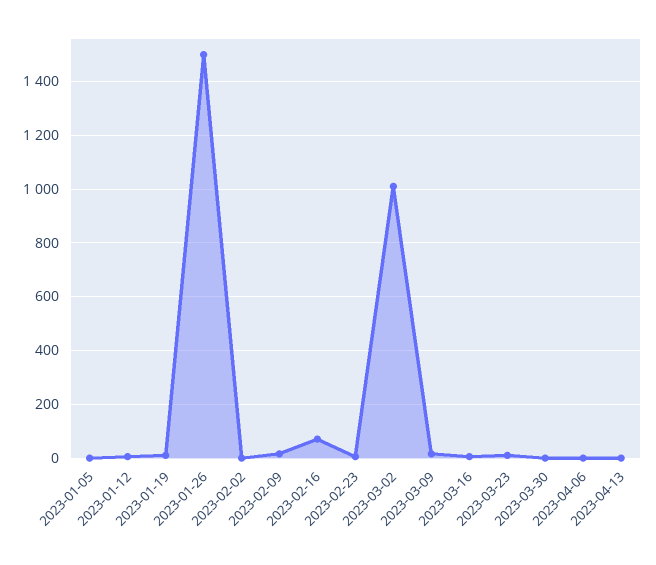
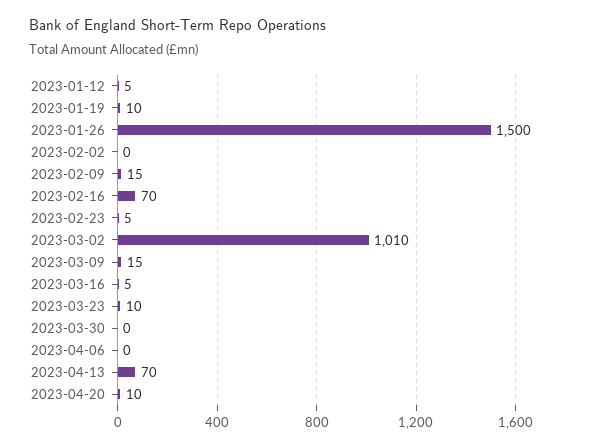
2023-01-05: 0 -> none
2023-04-13: 0 -> 70
2023-04-20: none -> 10

